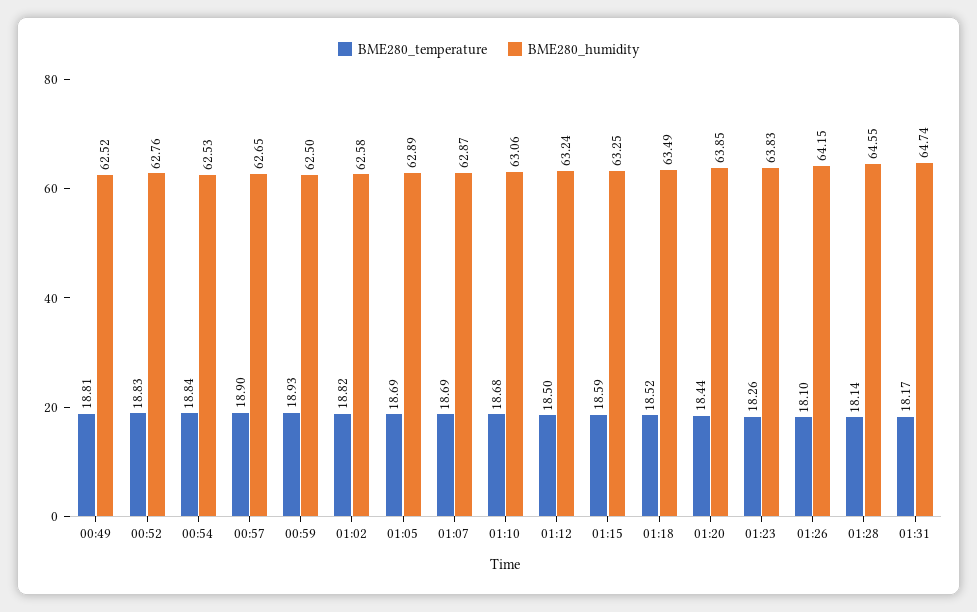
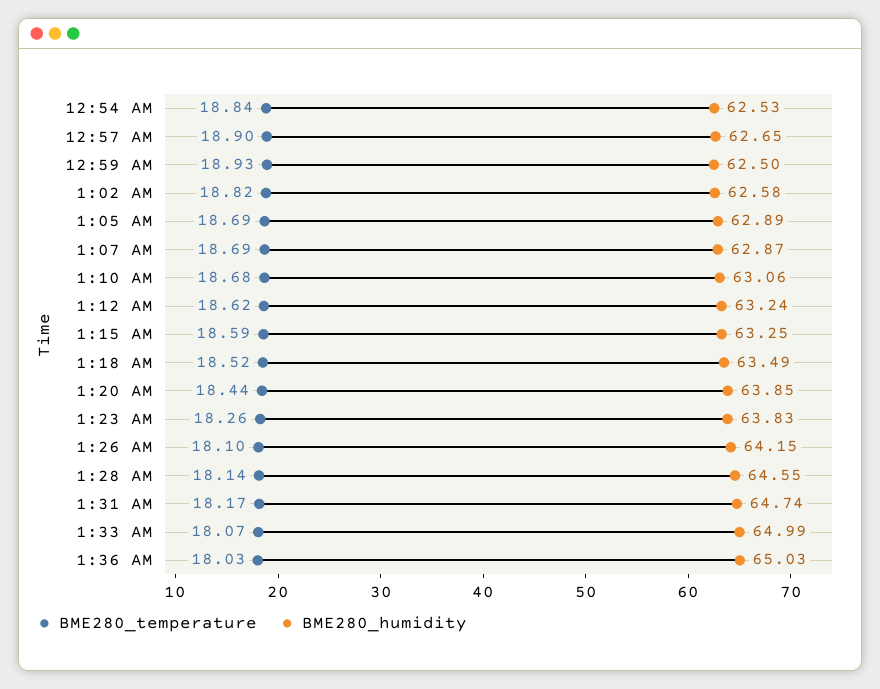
BME280_temperature, 00:49: 18.81 -> none
BME280_humidity, 00:49: 62.52 -> none
BME280_temperature, 00:52: 18.83 -> none
BME280_humidity, 00:52: 62.76 -> none
BME280_temperature, 01:12: 18.5 -> 18.62
BME280_temperature, 1:33 AM: none -> 18.07
BME280_humidity, 1:33 AM: none -> 64.99
BME280_temperature, 1:36 AM: none -> 18.03
BME280_humidity, 1:36 AM: none -> 65.03

